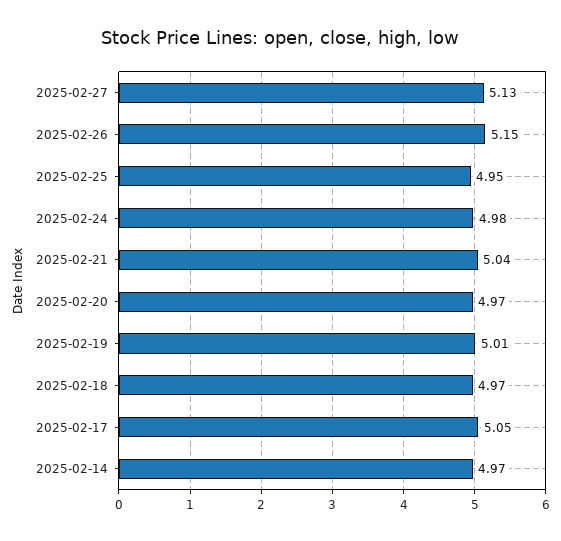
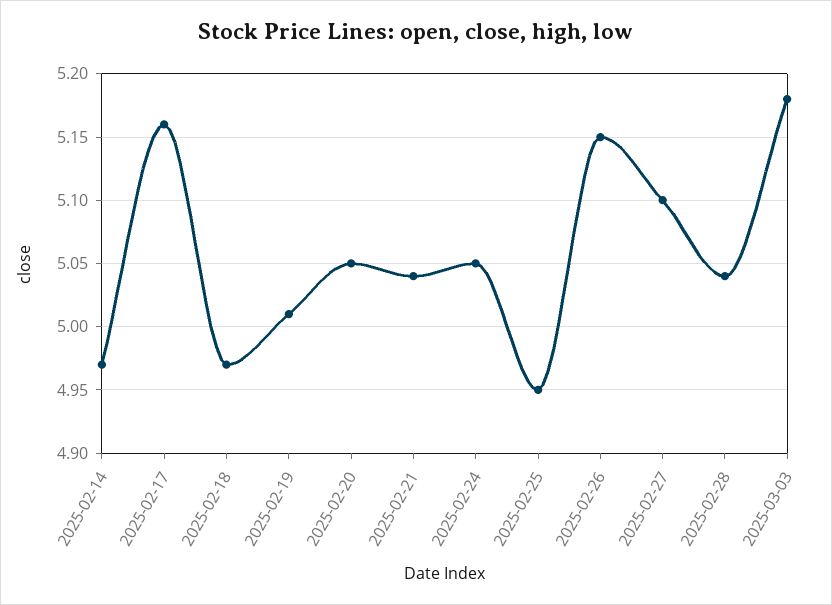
2025-02-27: 5.13 -> 5.1
2025-02-24: 4.98 -> 5.05
2025-02-20: 4.97 -> 5.05
2025-02-17: 5.05 -> 5.16
2025-02-28: none -> 5.04
2025-03-03: none -> 5.18

